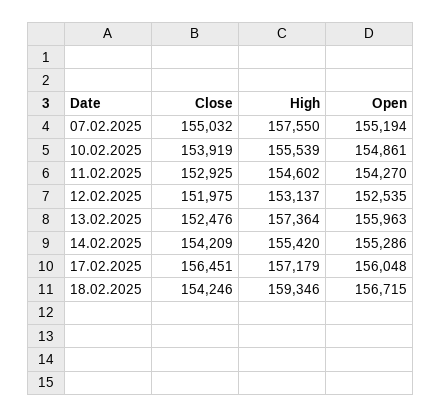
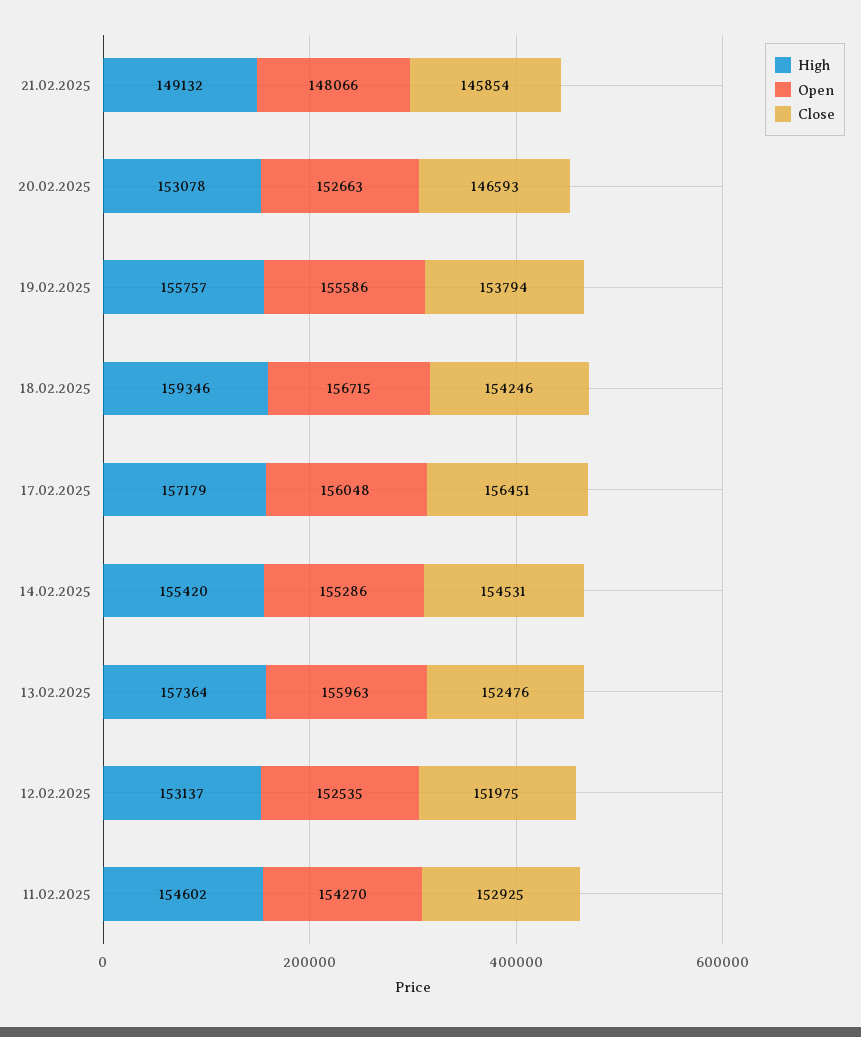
Close, 07.02.2025: 155032 -> none
High, 07.02.2025: 157550 -> none
Open, 07.02.2025: 155194 -> none
Close, 10.02.2025: 153919 -> none
High, 10.02.2025: 155539 -> none
Open, 10.02.2025: 154861 -> none
Close, 14.02.2025: 154209 -> 154531
High, 21.02.2025: none -> 149132
Open, 21.02.2025: none -> 148066
Close, 21.02.2025: none -> 145854
High, 20.02.2025: none -> 153078
Open, 20.02.2025: none -> 152663
Close, 20.02.2025: none -> 146593
High, 19.02.2025: none -> 155757
Open, 19.02.2025: none -> 155586
Close, 19.02.2025: none -> 153794

